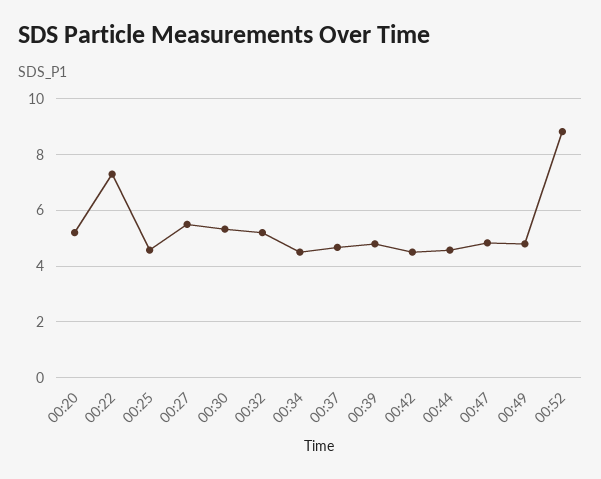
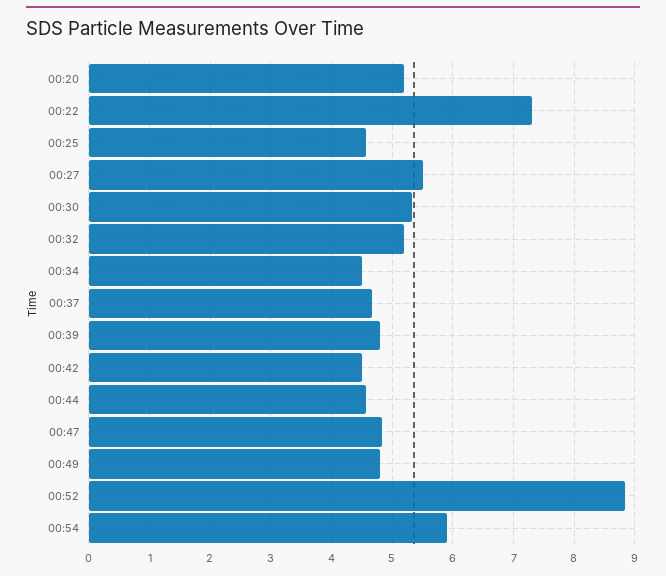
00:54: none -> 5.9

